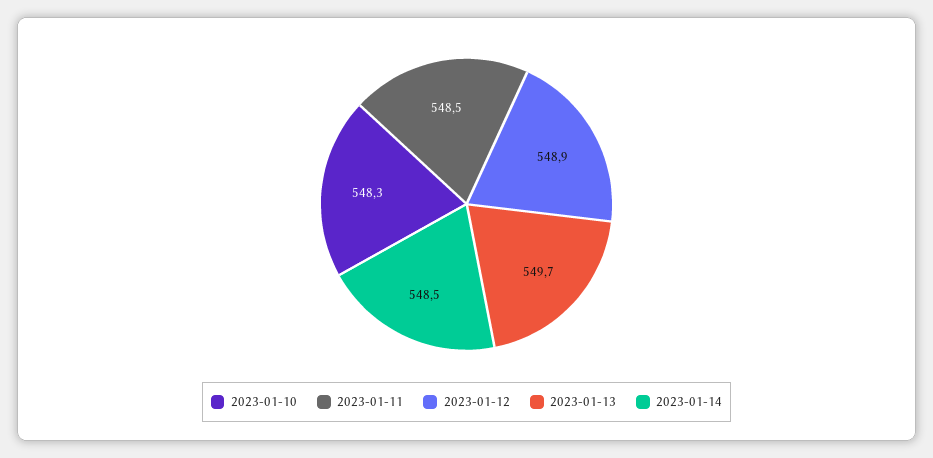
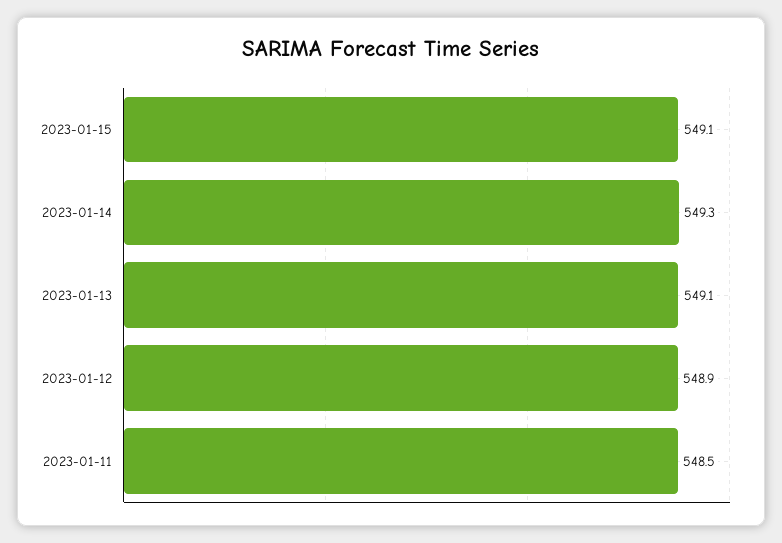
2023-01-10: 548.3 -> none
2023-01-13: 549.7 -> 549.1
2023-01-14: 548.5 -> 549.3
2023-01-15: none -> 549.1

